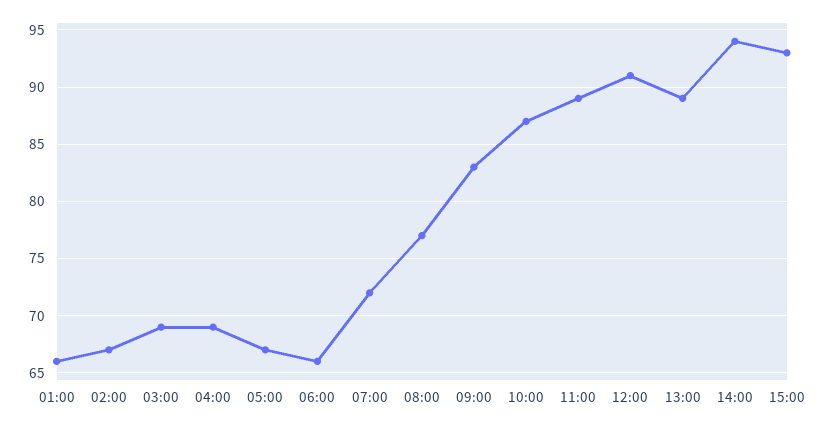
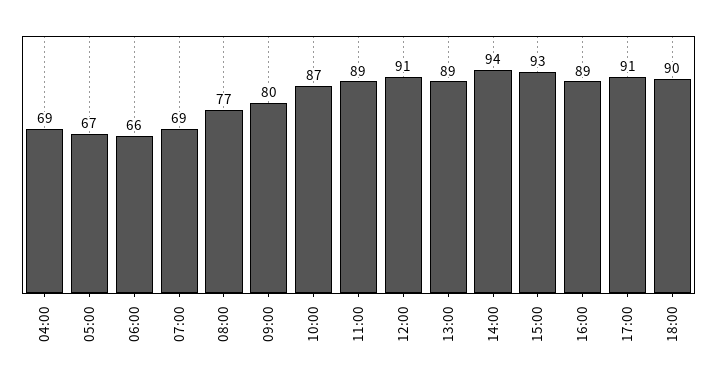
01:00: 66 -> none
02:00: 67 -> none
03:00: 69 -> none
07:00: 72 -> 69
09:00: 83 -> 80
16:00: none -> 89
17:00: none -> 91
18:00: none -> 90

